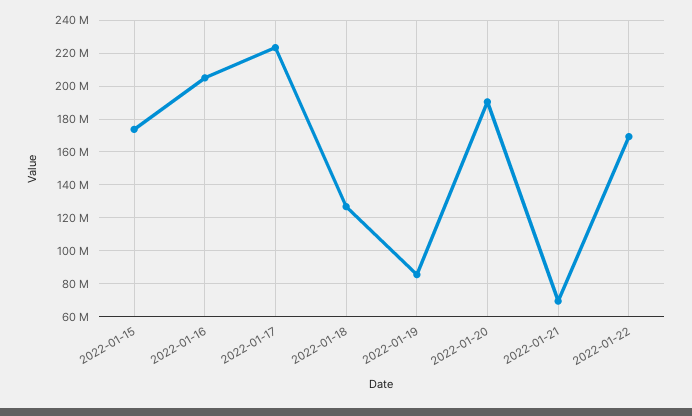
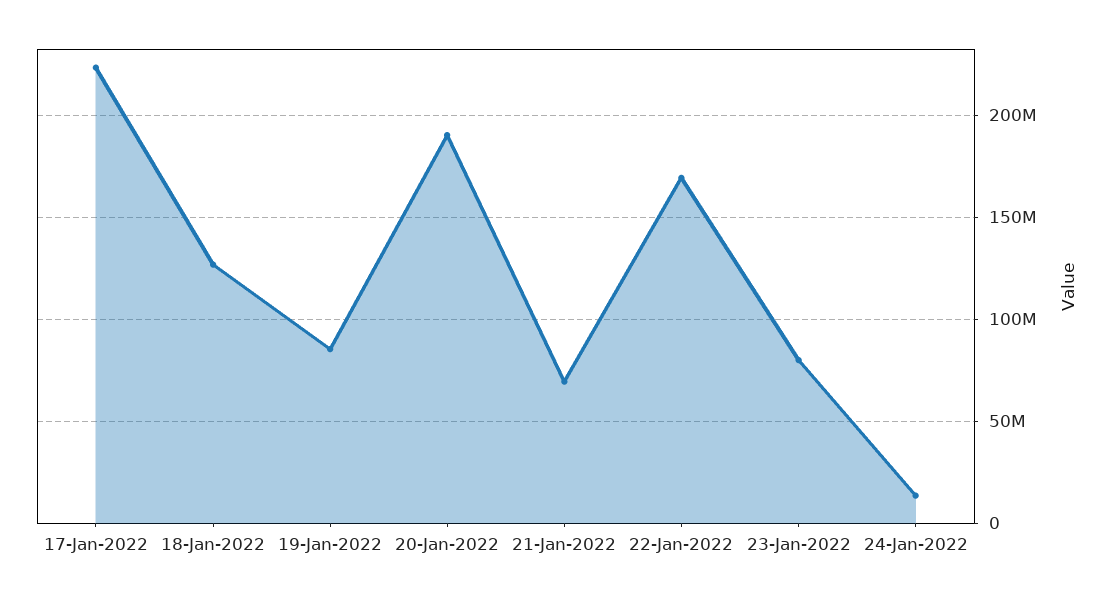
2022-01-15: 175000000 -> none
2022-01-16: 205000000 -> none
23-Jan-2022: none -> 80000000
24-Jan-2022: none -> 15000000

